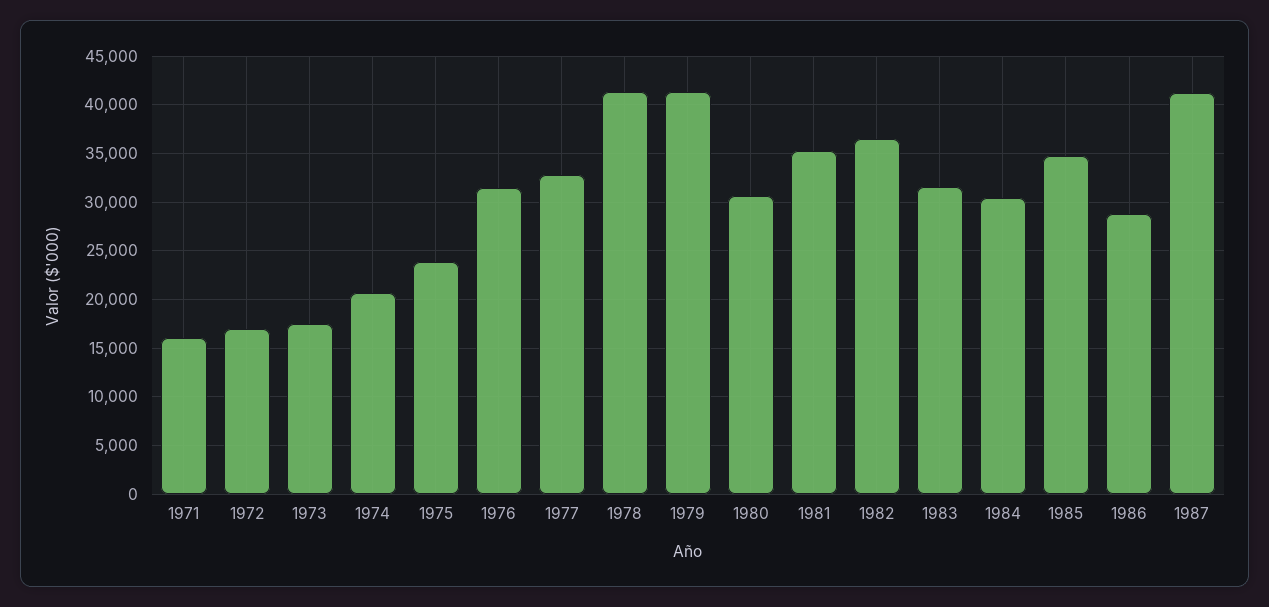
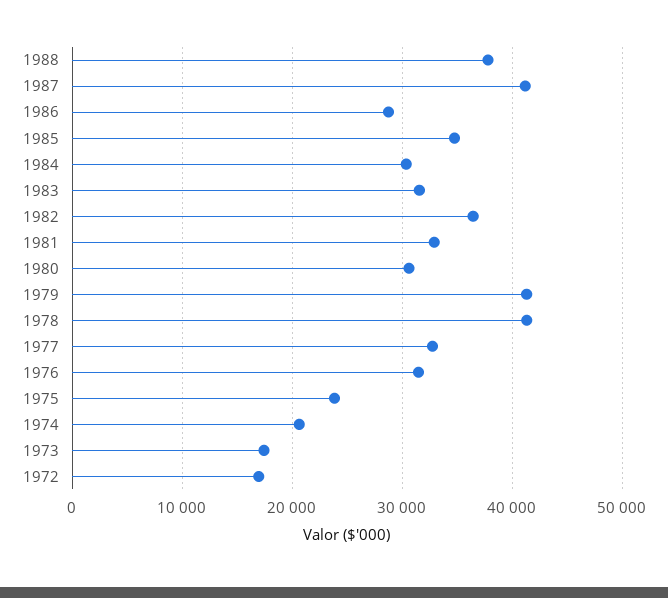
1971: 16000 -> none
1981: 35000 -> 33000
1988: none -> 38000

